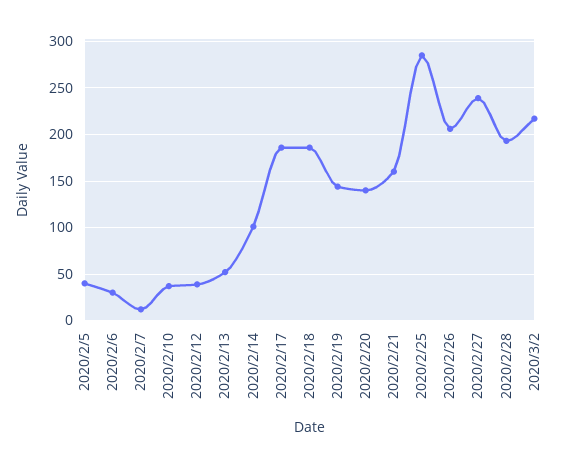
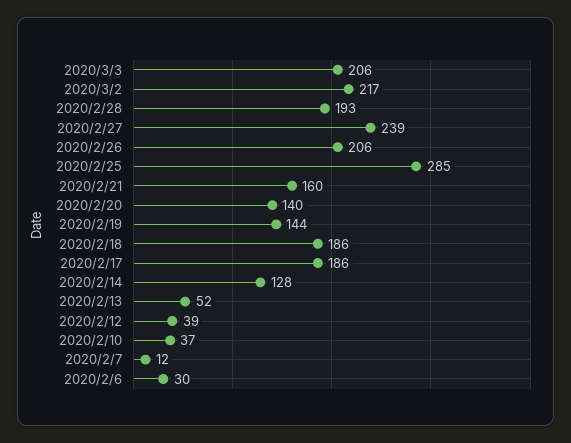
2020/2/5: 40 -> none
2020/2/14: 100 -> 128
2020/3/3: none -> 206

